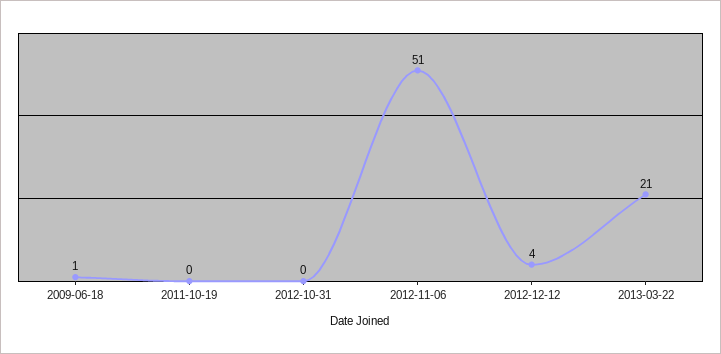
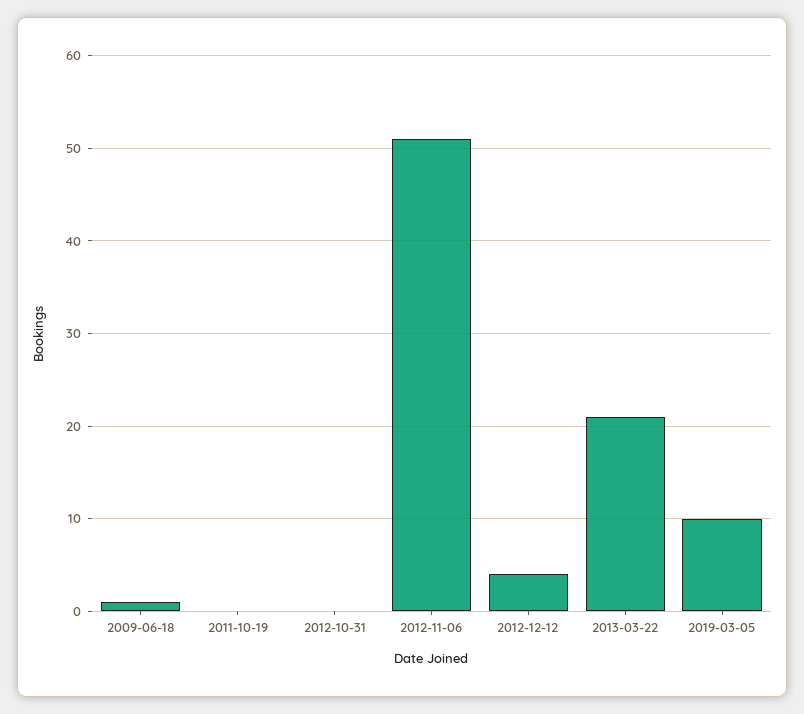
2019-03-05: none -> 10

